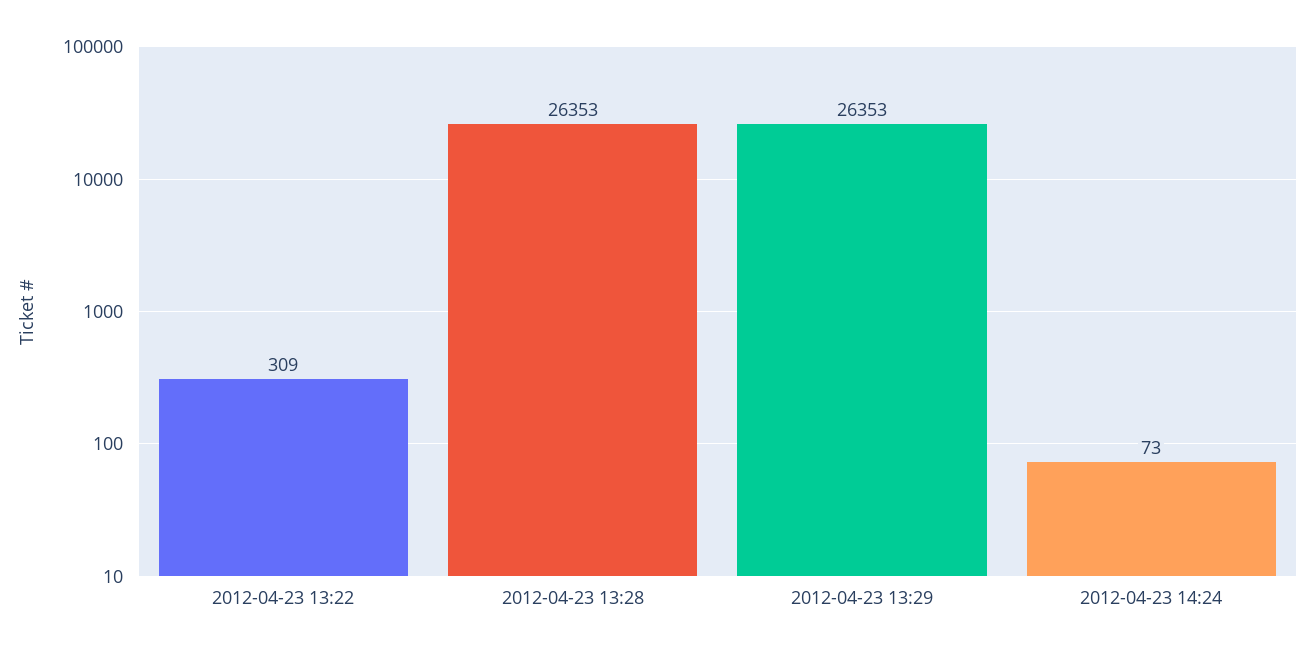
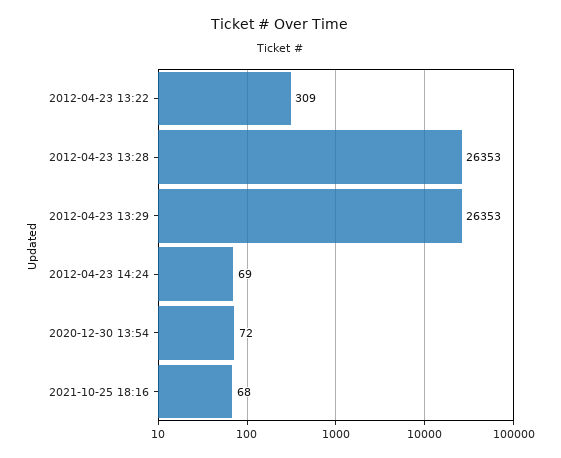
2012-04-23 14:24: 73 -> 69
2020-12-30 13:54: none -> 72
2021-10-25 18:16: none -> 68

